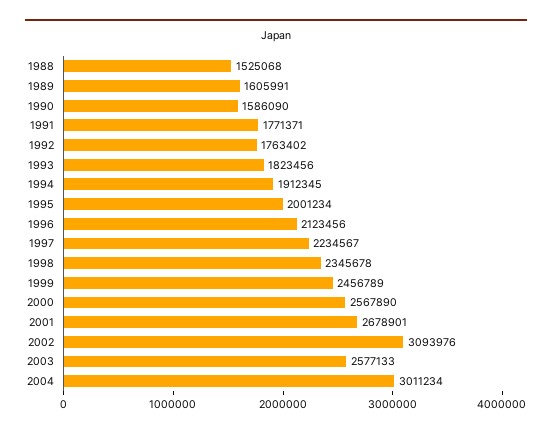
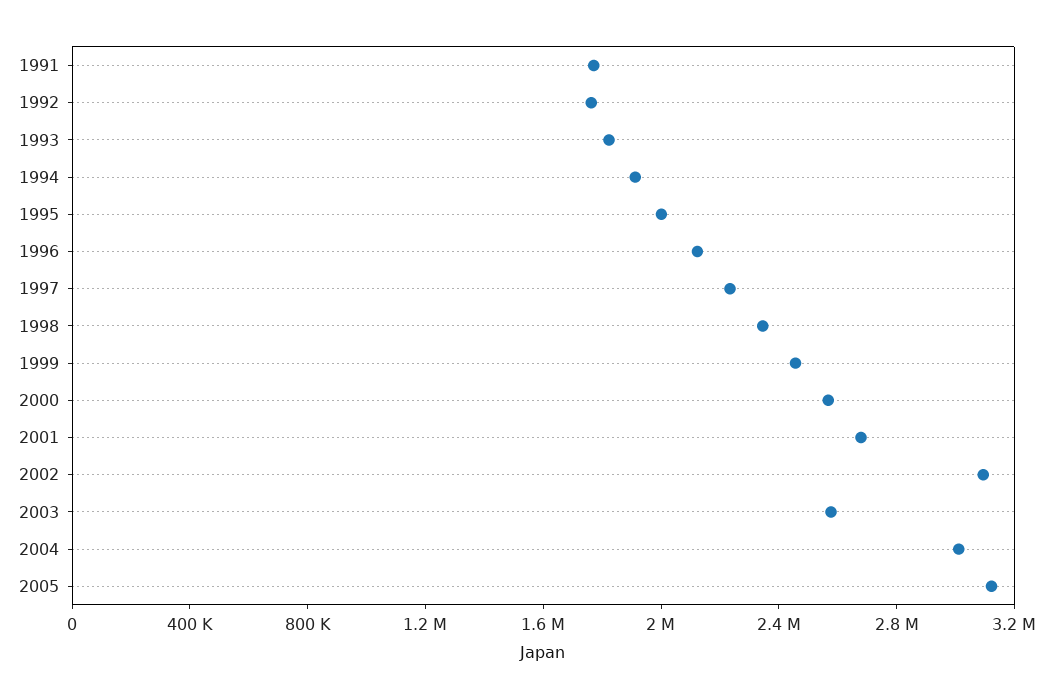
1988: 1525068 -> none
1989: 1605991 -> none
1990: 1586090 -> none
2005: none -> 3100000

